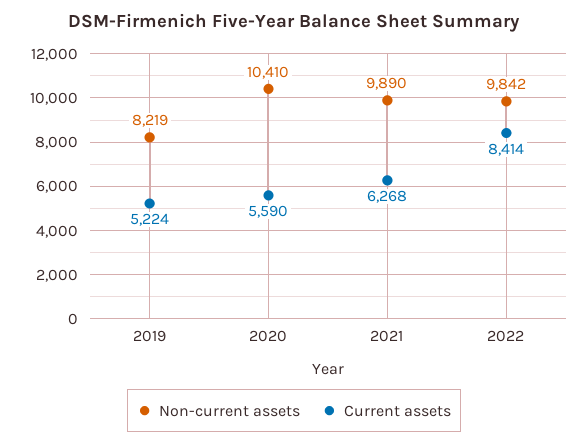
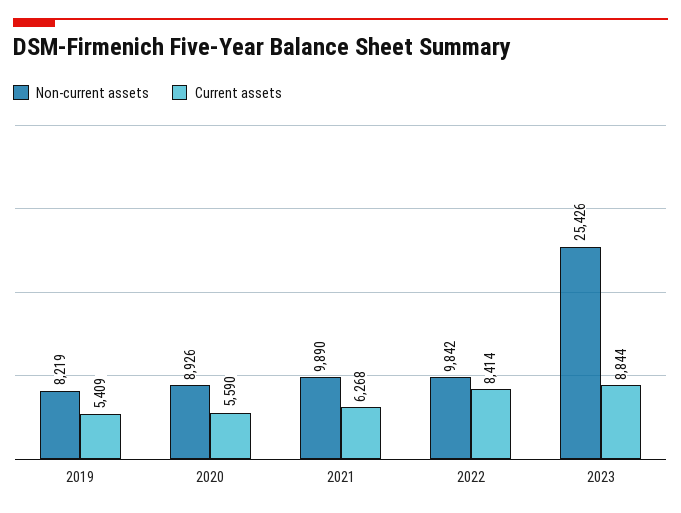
Current assets, 2019: 5224 -> 5409
Non-current assets, 2020: 10410 -> 8926
Non-current assets, 2023: none -> 25426
Current assets, 2023: none -> 8844

